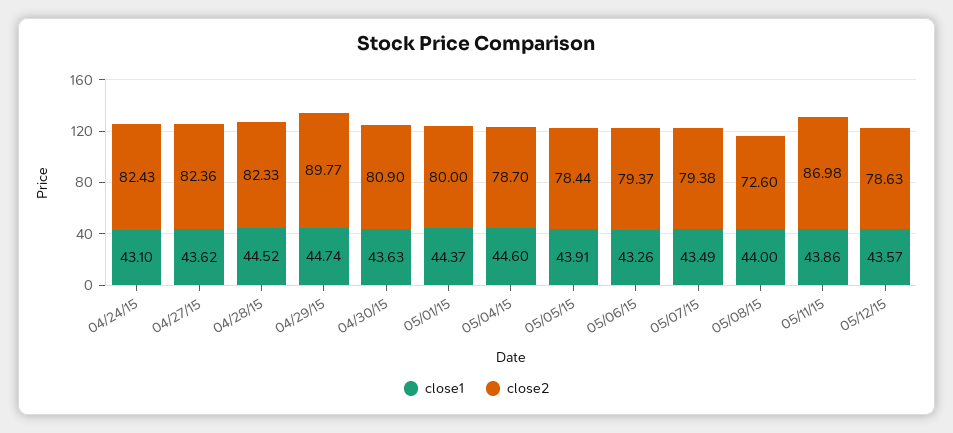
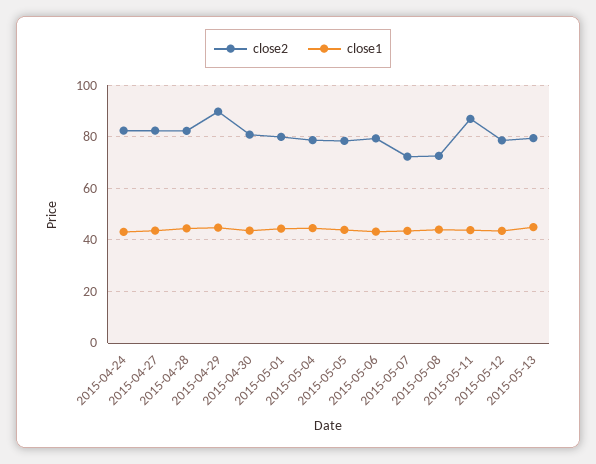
close2, 05/07/15: 79.38 -> 72.5
close2, 2015-05-13: none -> 80
close1, 2015-05-13: none -> 45

